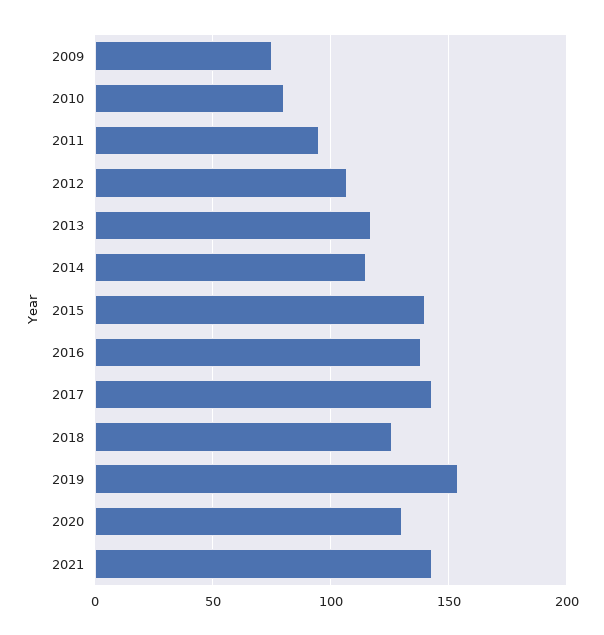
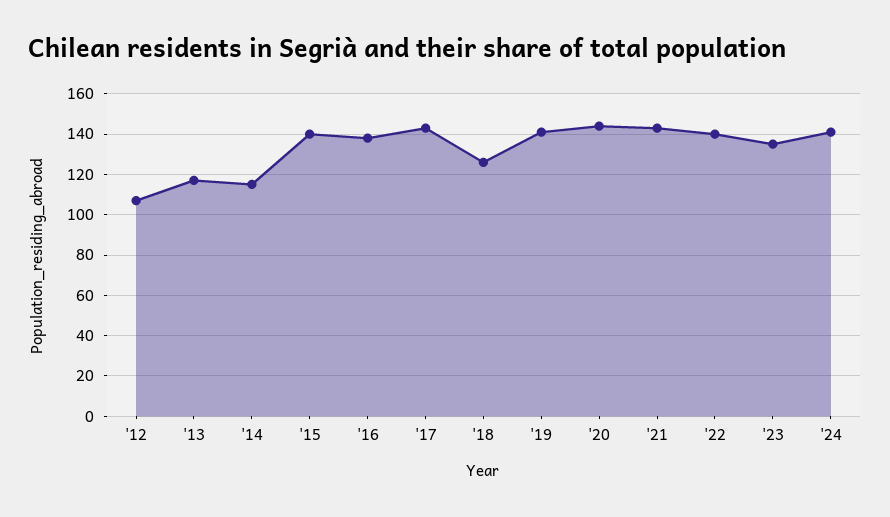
2009: 75 -> none
2010: 80 -> none
2011: 95 -> none
2019: 155 -> 140
2020: 130 -> 145
'22: none -> 140
'23: none -> 135
'24: none -> 140

